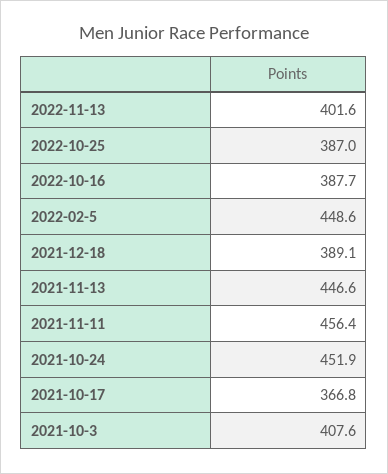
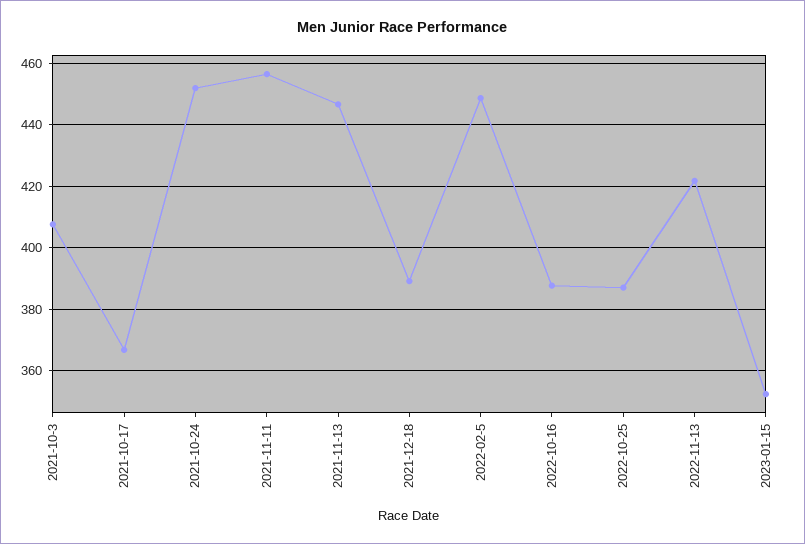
2022-11-13: 401.6 -> 422
2023-01-15: none -> 352

